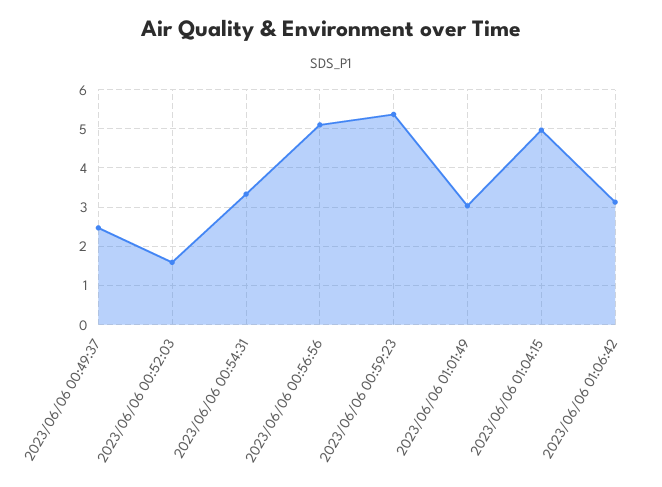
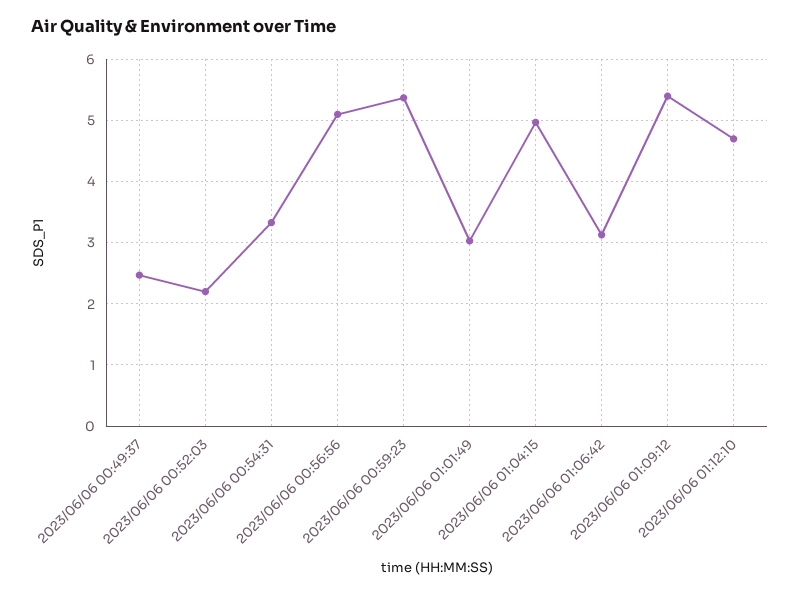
2023/06/06 00:52:03: 1.6 -> 2.2
2023/06/06 01:09:12: none -> 5.4
2023/06/06 01:12:10: none -> 4.7

